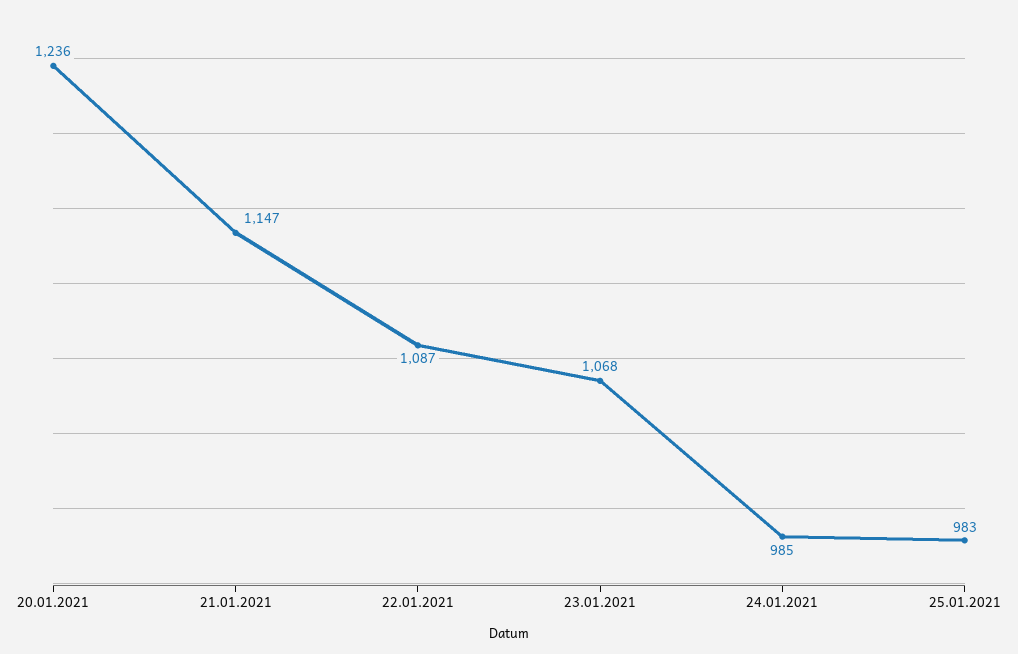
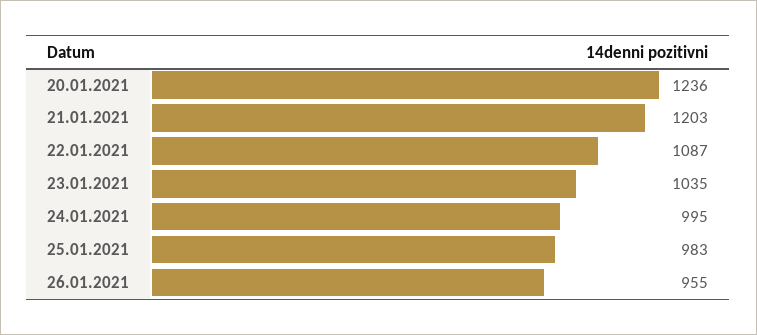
21.01.2021: 1147 -> 1203
23.01.2021: 1068 -> 1035
24.01.2021: 985 -> 995
26.01.2021: none -> 955

